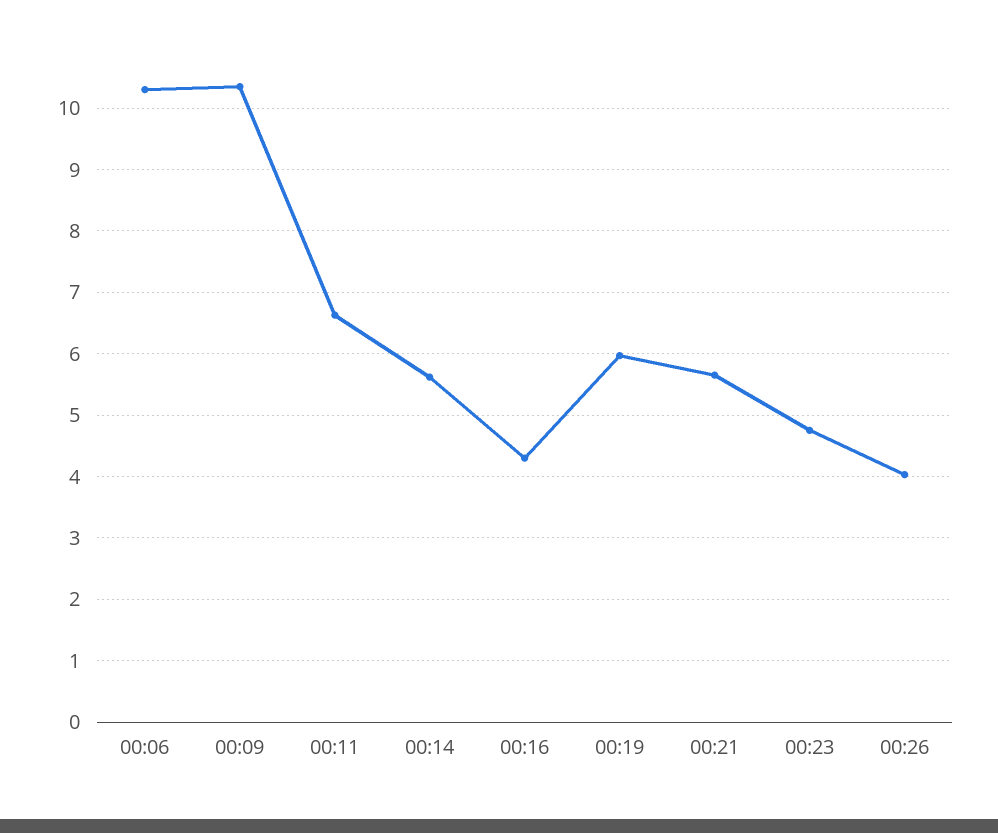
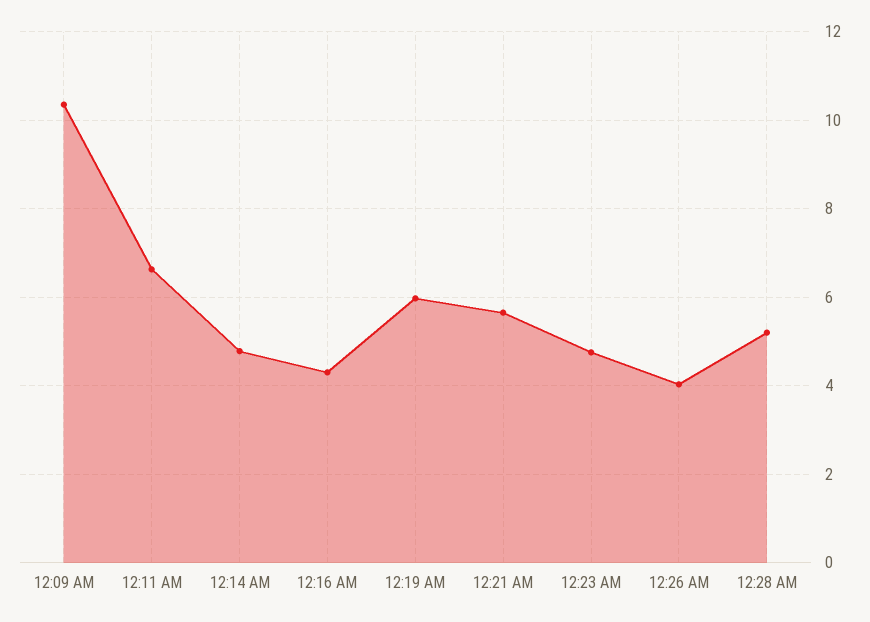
00:06: 10.3 -> none
00:14: 5.6 -> 4.8
12:28 AM: none -> 5.2

